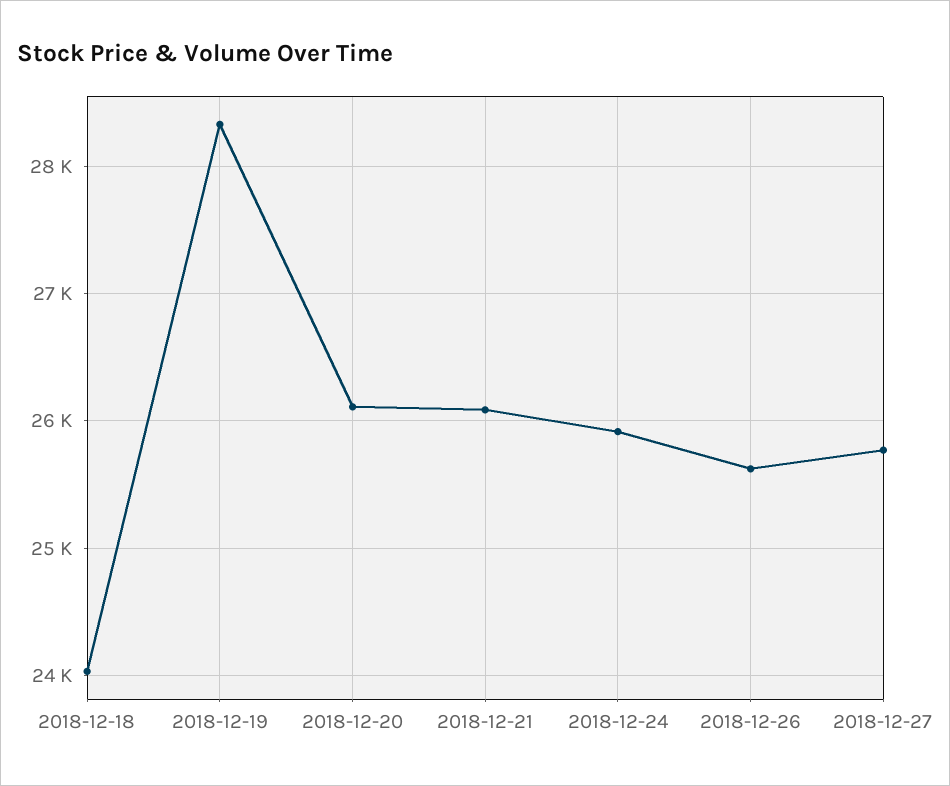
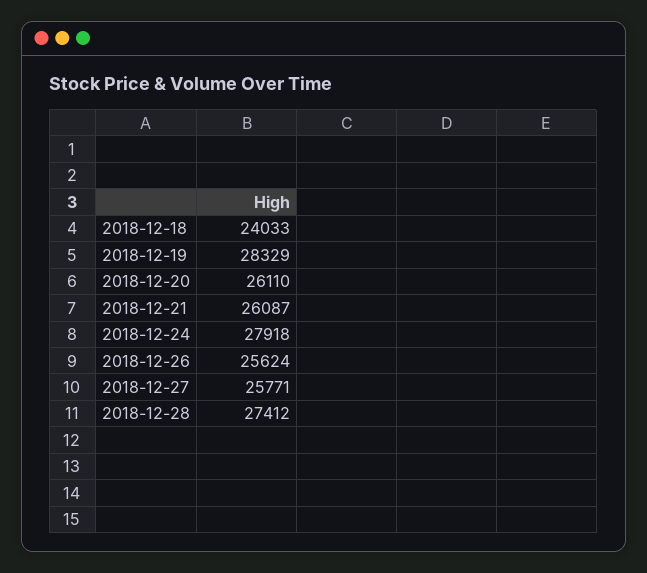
2018-12-24: 25900 -> 27918
2018-12-28: none -> 27412

